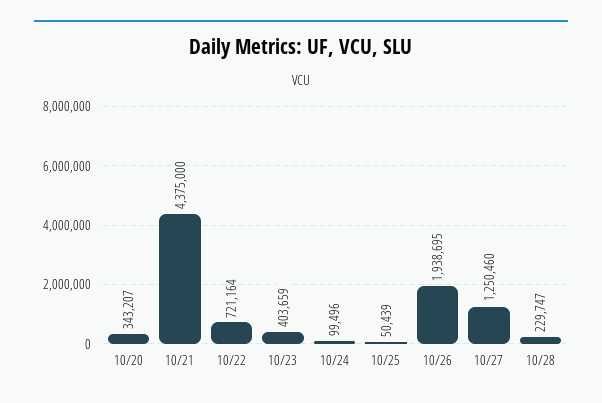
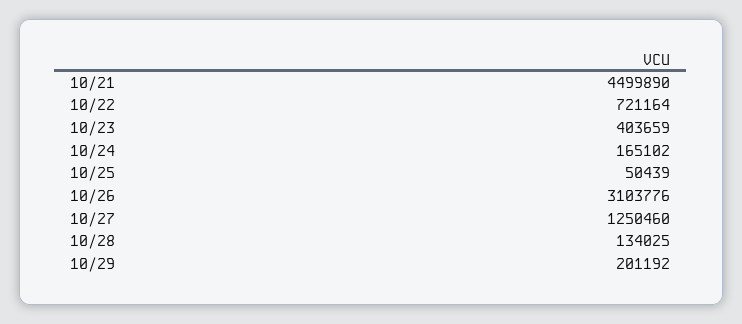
10/20: 343207 -> none
10/21: 4375000 -> 4499890
10/24: 99496 -> 165102
10/26: 1938695 -> 3103776
10/28: 229747 -> 134025
10/29: none -> 201192

